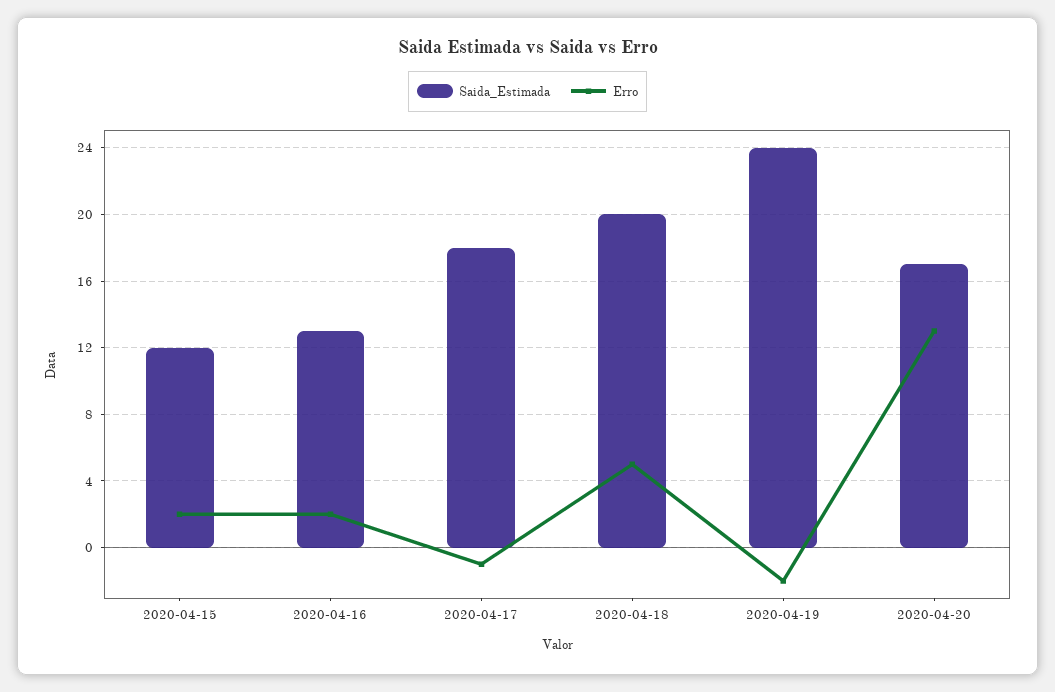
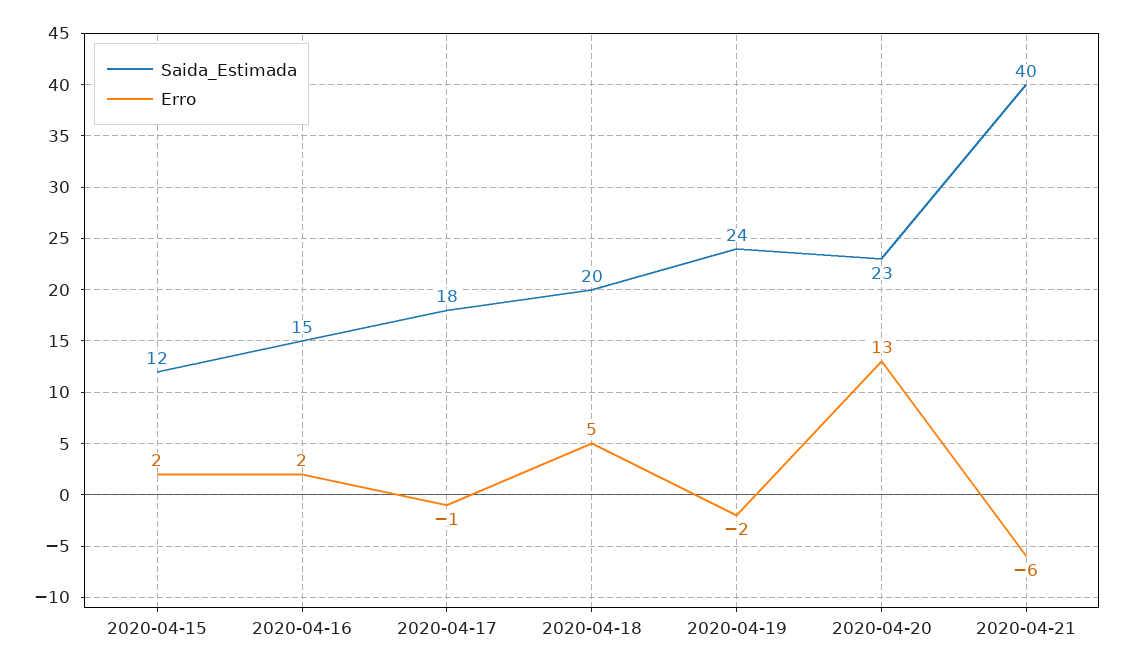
Saida_Estimada, 2020-04-16: 13 -> 15
Saida_Estimada, 2020-04-20: 17 -> 23
Saida_Estimada, 2020-04-21: none -> 40
Erro, 2020-04-21: none -> -6

